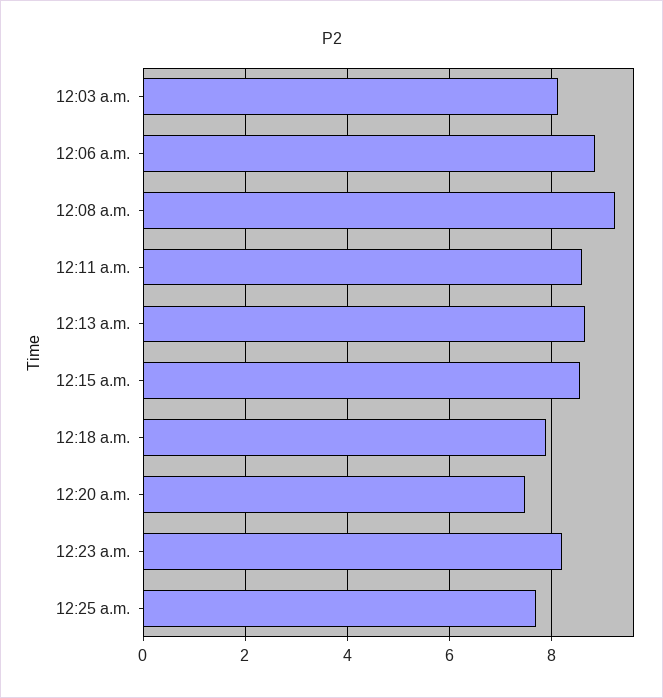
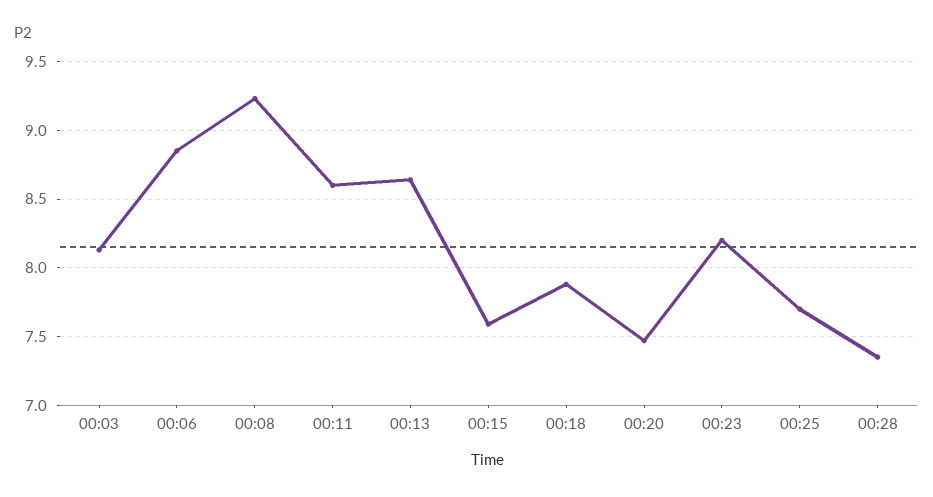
12:15 a.m.: 8.6 -> 7.6
00:28: none -> 7.35

